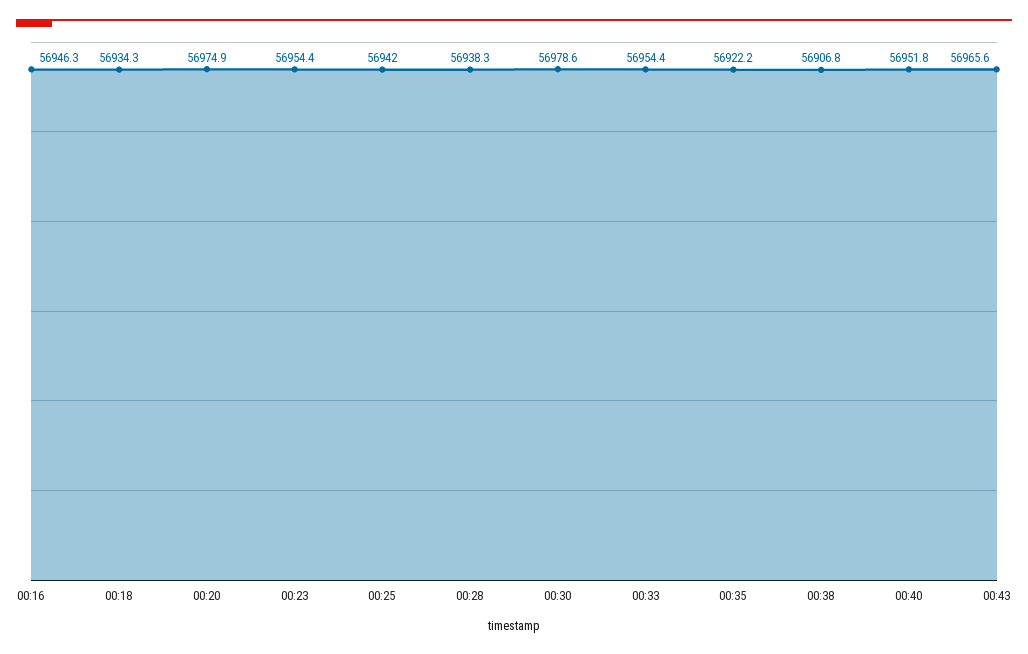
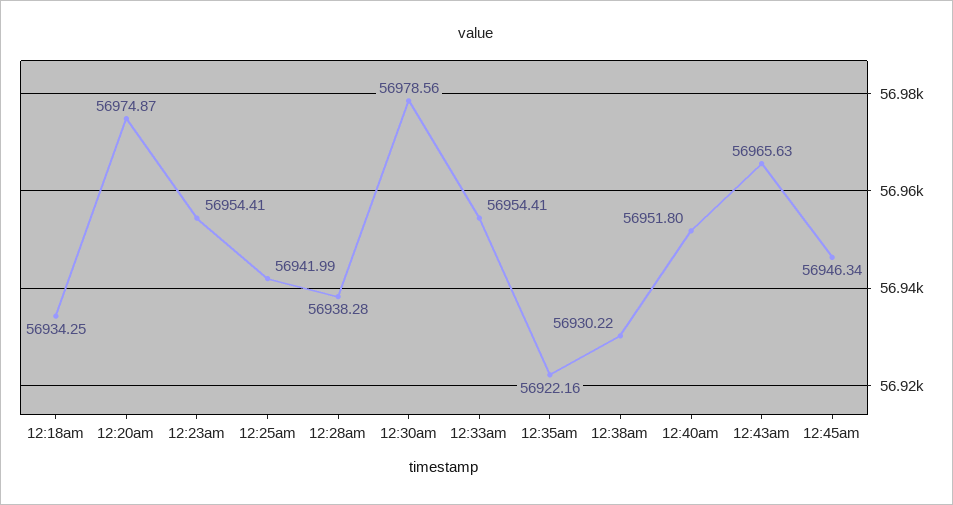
00:16: 56946.3 -> none
00:38: 56906.8 -> 56930.22
12:45am: none -> 56946.34

